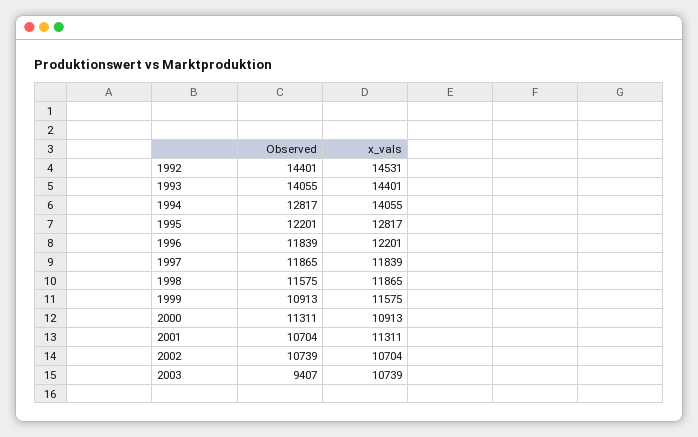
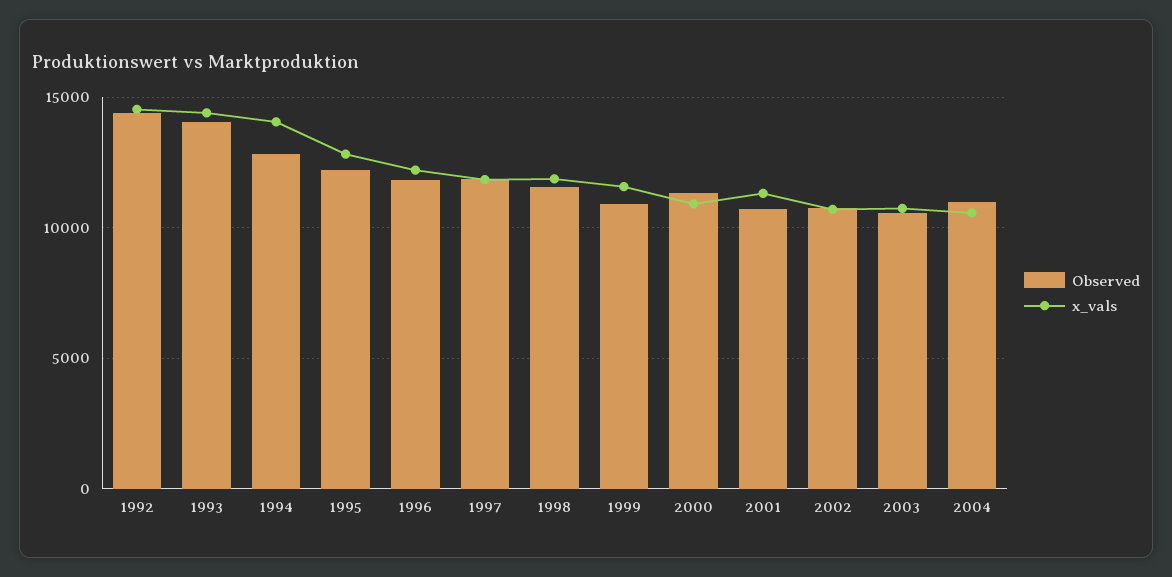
Observed, 2003: 9407 -> 10500
Observed, 2004: none -> 11000
x_vals, 2004: none -> 10500

